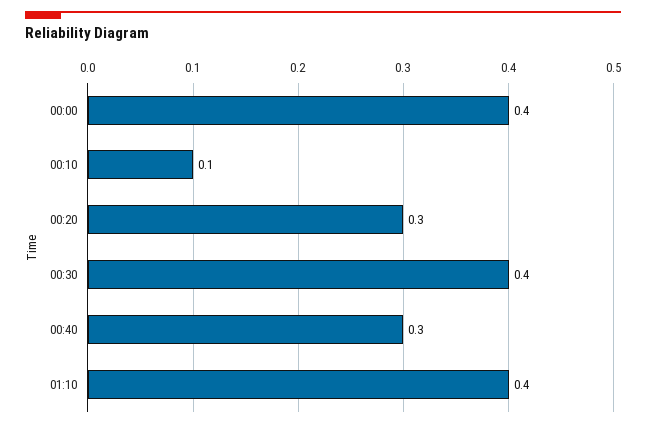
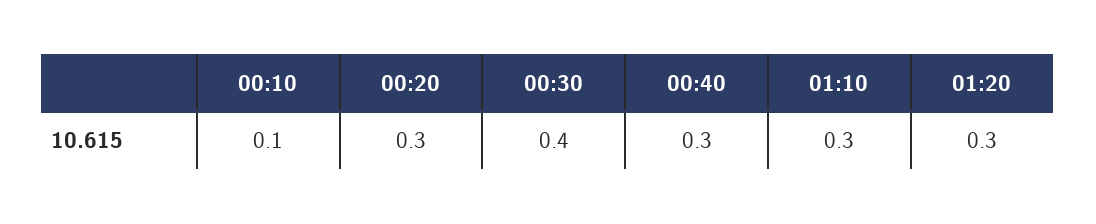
00:00: 0.4 -> none
01:10: 0.4 -> 0.3
01:20: none -> 0.3

